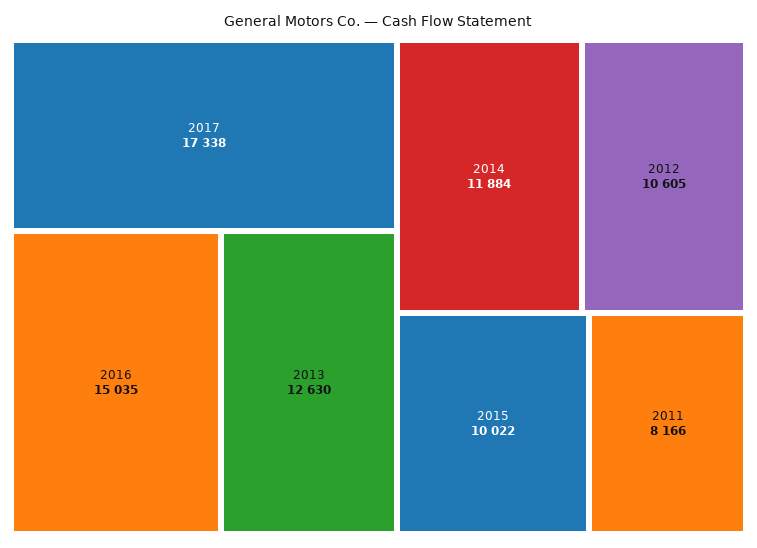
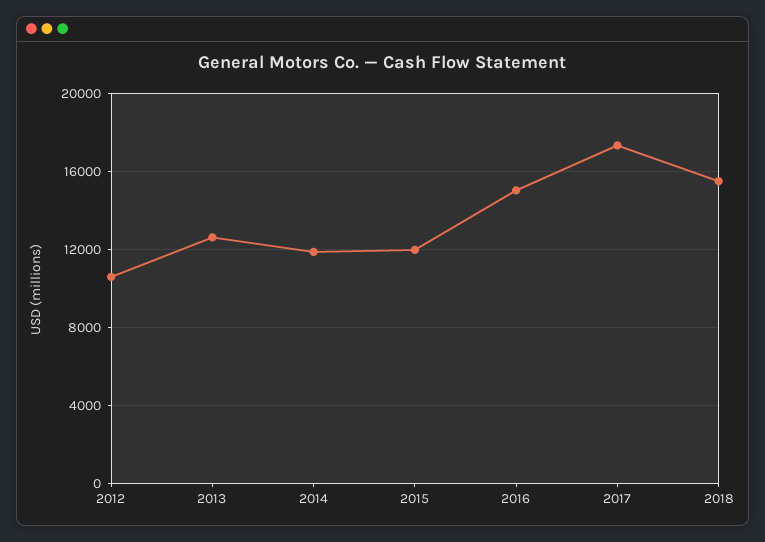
2015: 10022 -> 12000
2011: 8166 -> none
2018: none -> 15500

